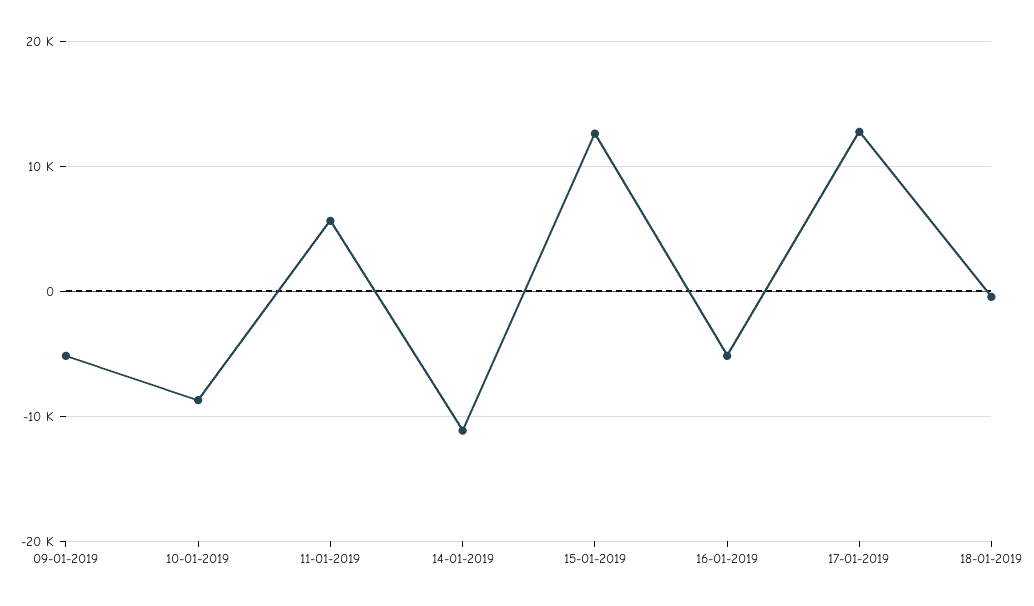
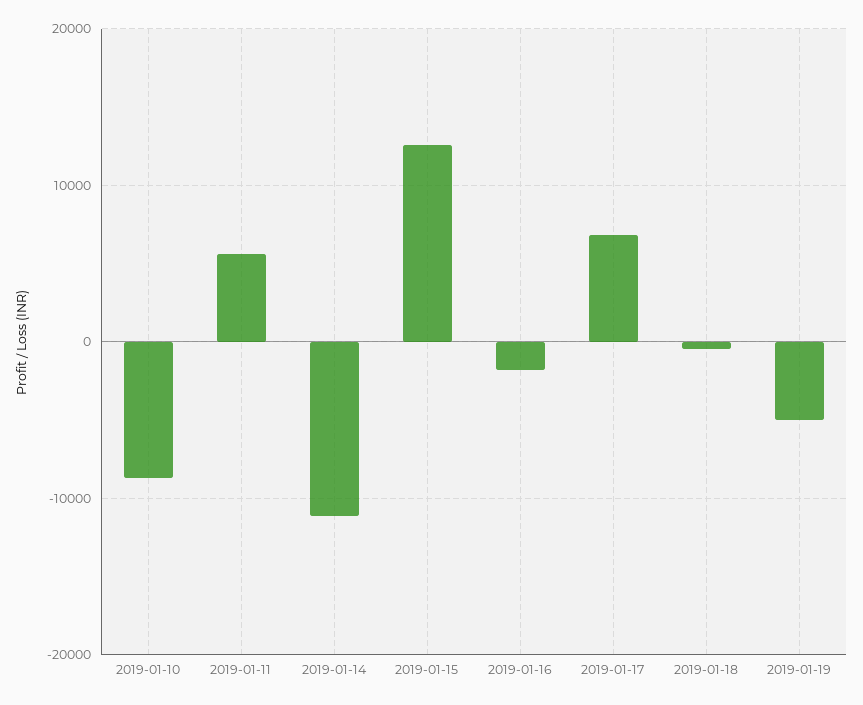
09-01-2019: -5000 -> none
16-01-2019: -5000 -> -2000
17-01-2019: 13000 -> 7000
2019-01-19: none -> -5000

